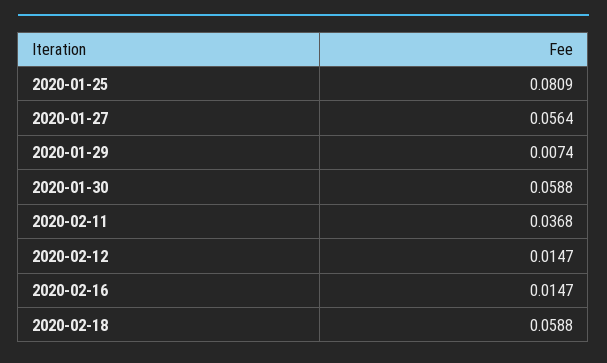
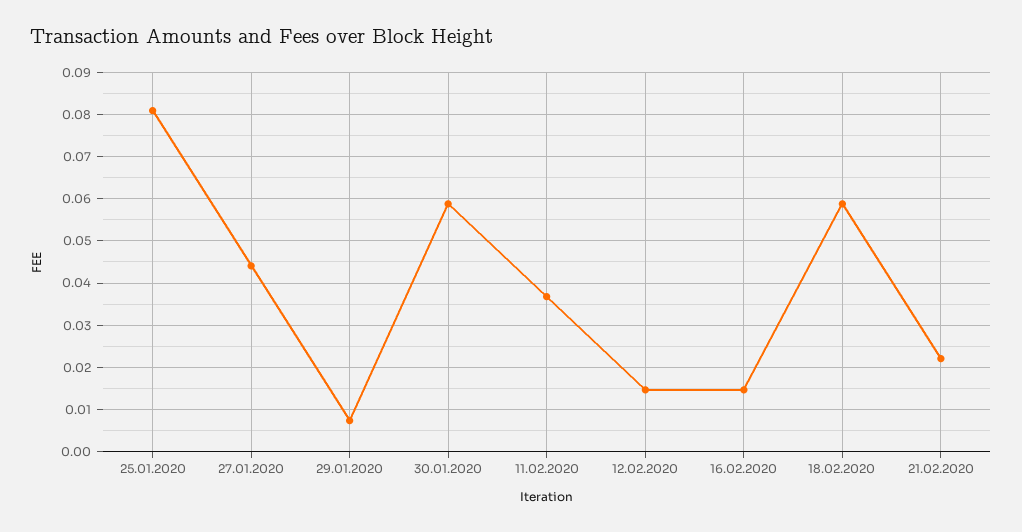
2020-01-27: 0.0564 -> 0.044
21.02.2020: none -> 0.022

